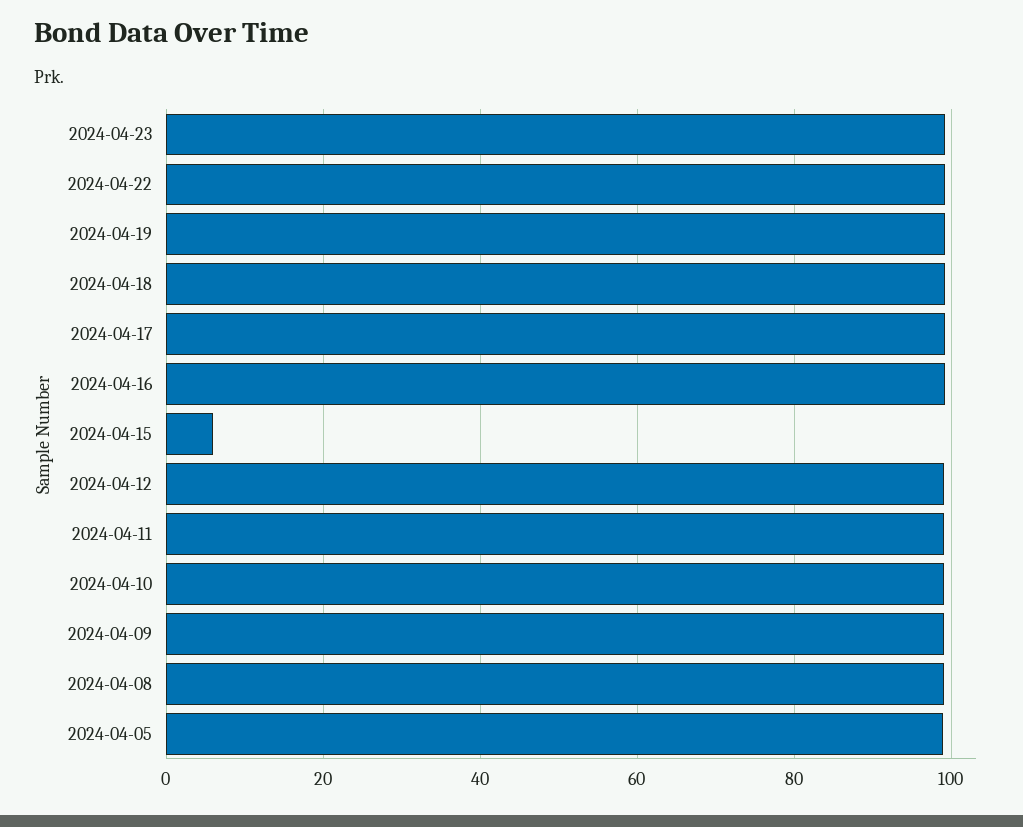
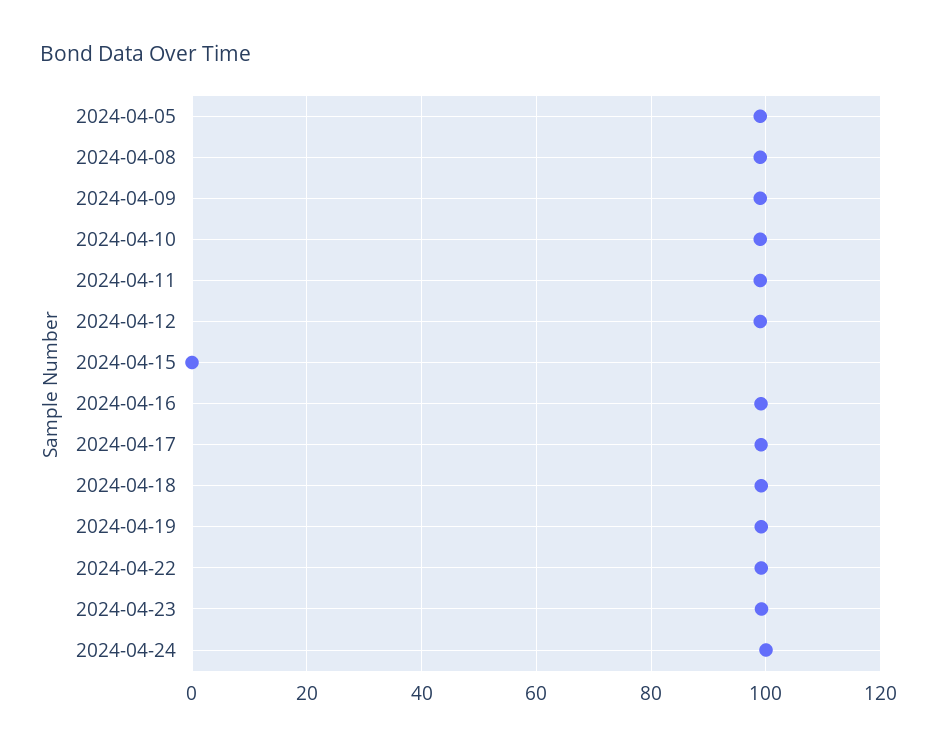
2024-04-15: 6 -> 0
2024-04-24: none -> 100

